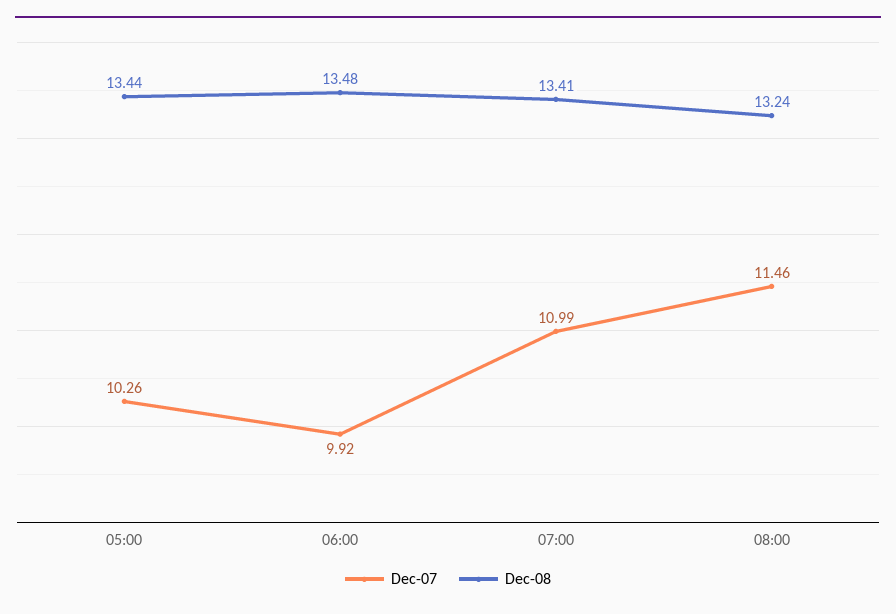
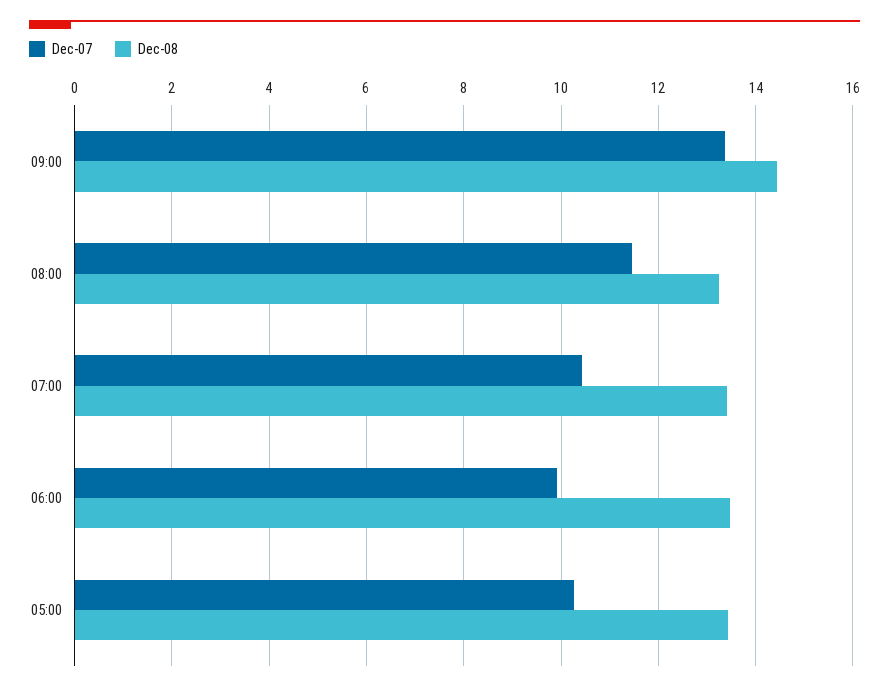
Dec-07, 07:00: 10.99 -> 10.4
Dec-07, 09:00: none -> 13.4
Dec-08, 09:00: none -> 14.4

